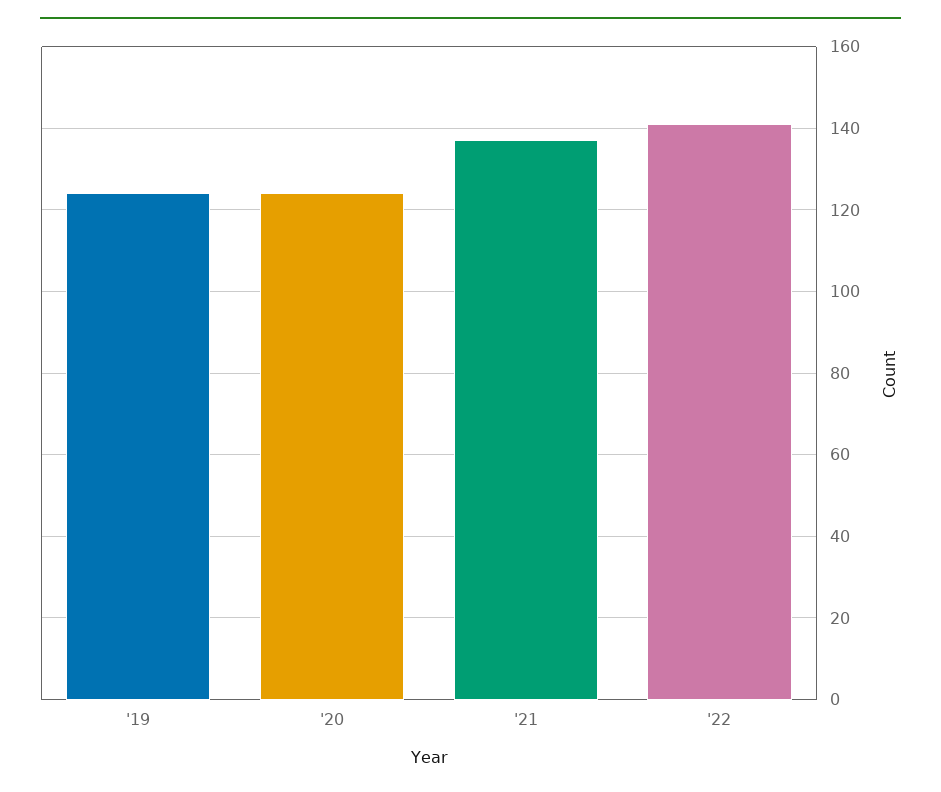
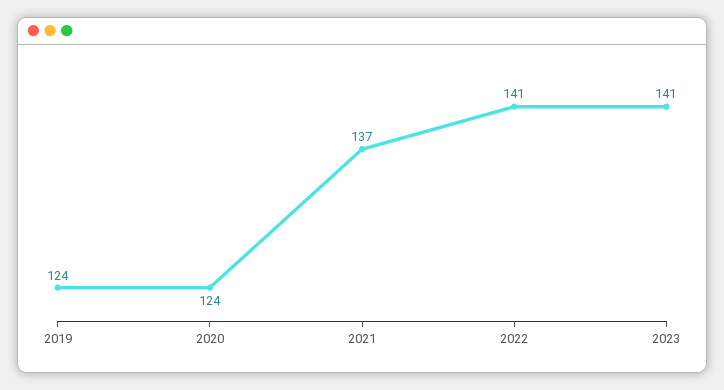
2023: none -> 141

